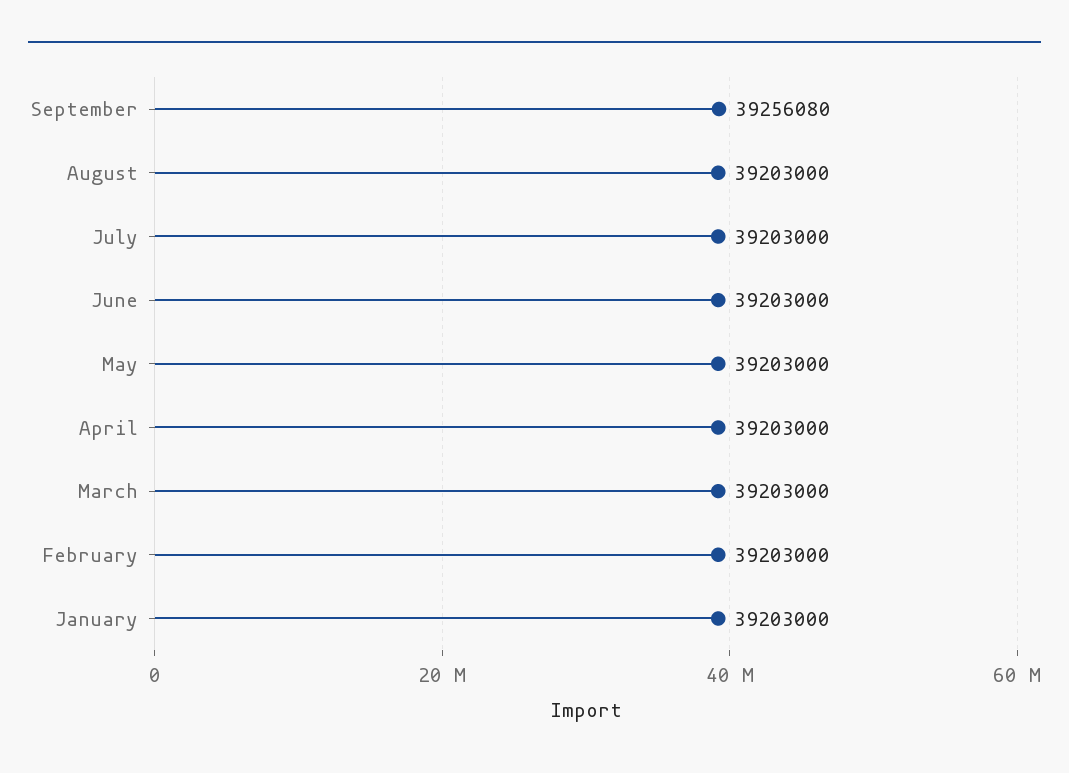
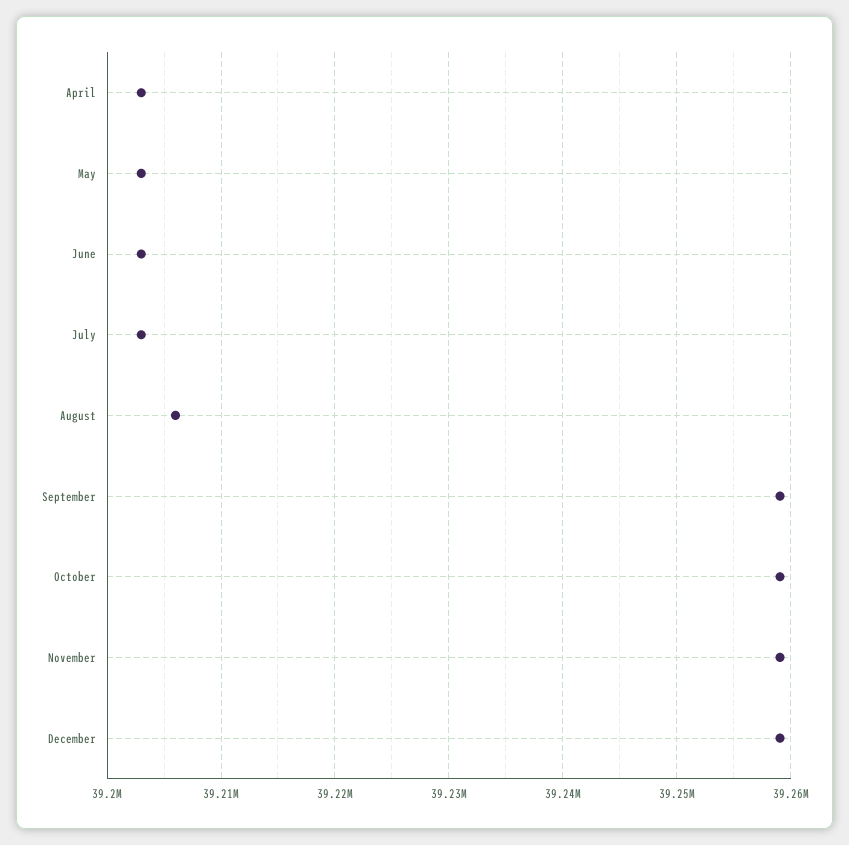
September: 39256080 -> 39259000
August: 39203000 -> 39206000
March: 39203000 -> none
February: 39203000 -> none
January: 39203000 -> none
October: none -> 39259000
November: none -> 39259000
December: none -> 39259000

